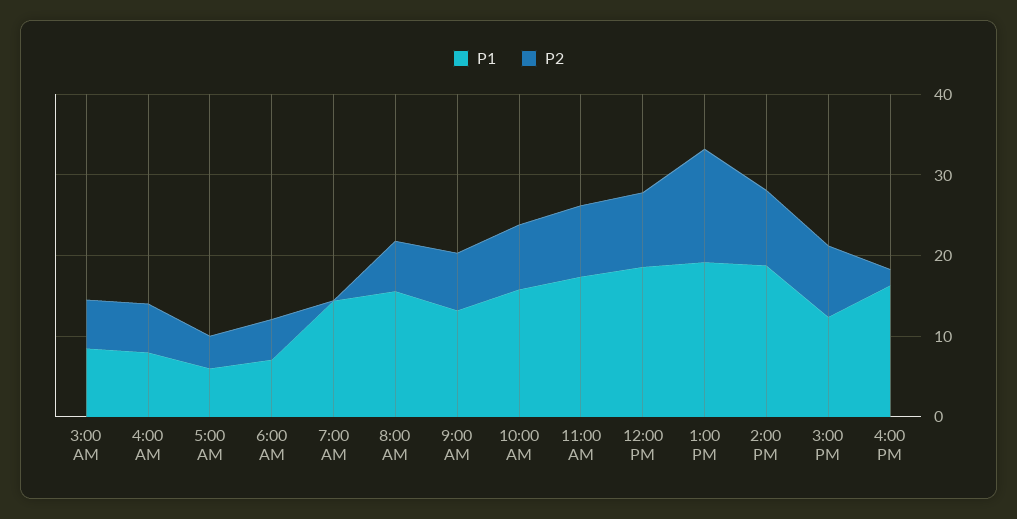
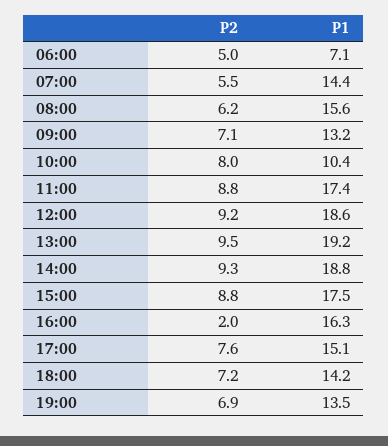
P1, 3:00 AM: 8 -> none
P2, 3:00 AM: 6 -> none
P1, 4:00 AM: 8 -> none
P2, 4:00 AM: 6 -> none
P1, 5:00 AM: 6 -> none
P2, 5:00 AM: 4 -> none
P2, 7:00 AM: 0 -> 5.5
P1, 10:00 AM: 16 -> 10.4
P2, 1:00 PM: 14 -> 9.5
P1, 3:00 PM: 12 -> 17.5
P2, 17:00: none -> 7.6
P1, 17:00: none -> 15.1
P2, 18:00: none -> 7.2
P1, 18:00: none -> 14.2
P2, 19:00: none -> 6.9
P1, 19:00: none -> 13.5

